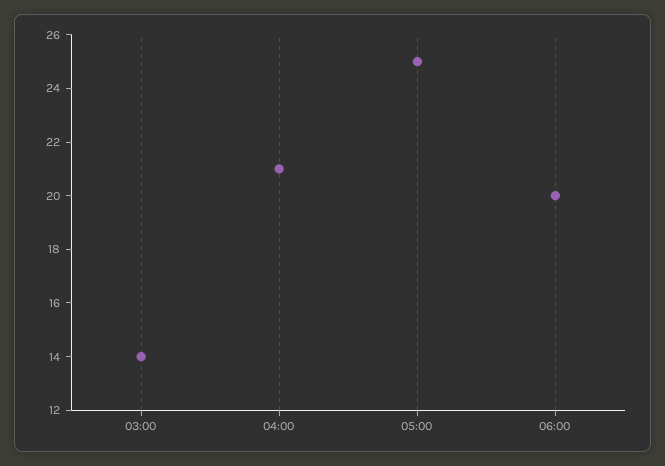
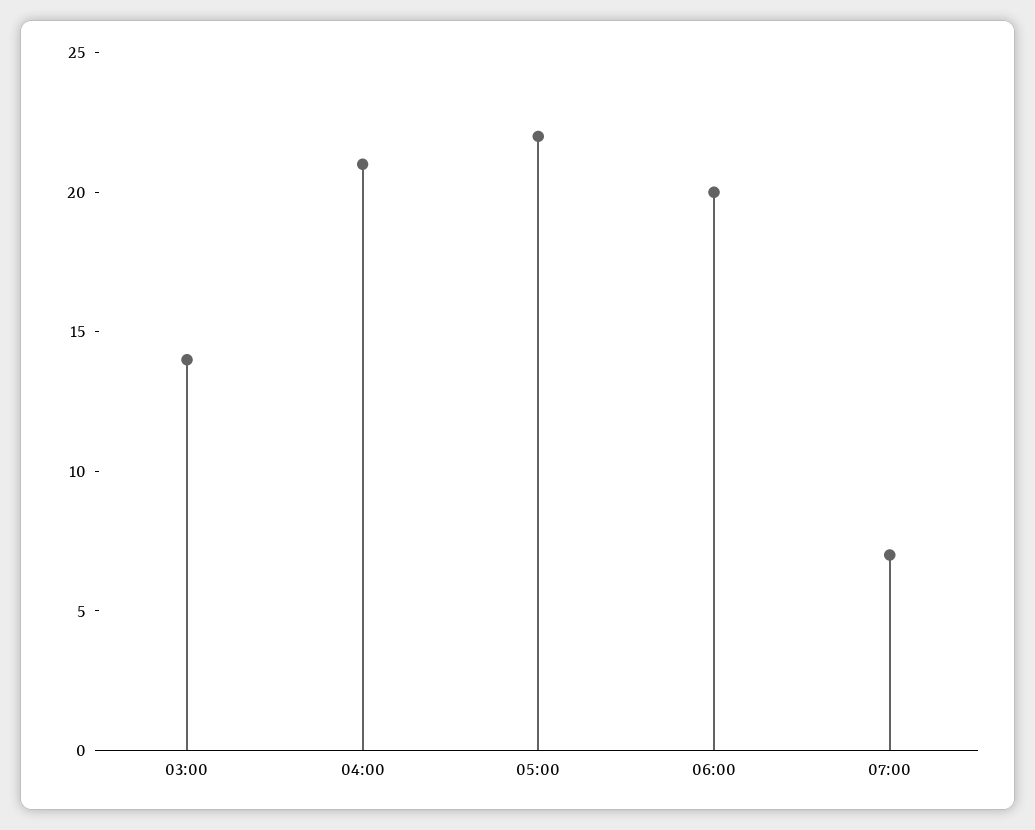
05:00: 25 -> 22
07:00: none -> 7

